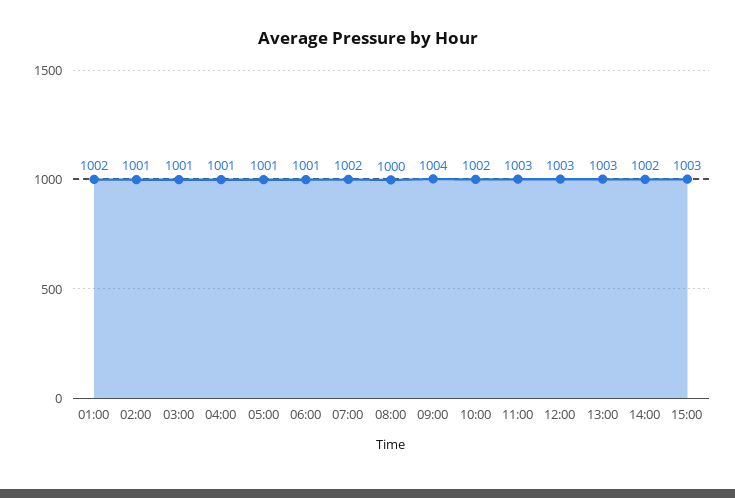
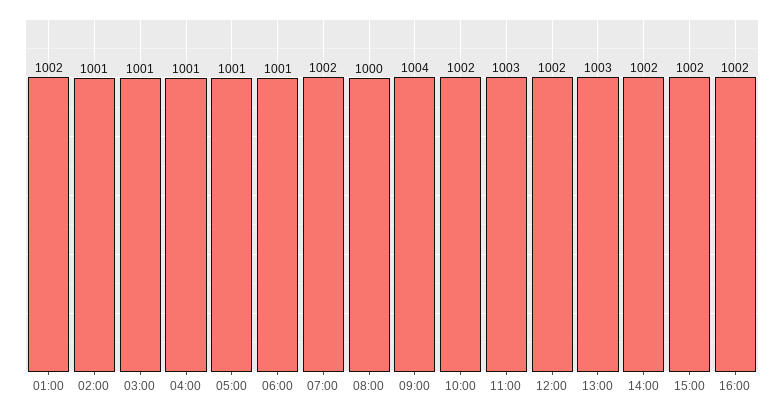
12:00: 1003 -> 1002
15:00: 1003 -> 1002
16:00: none -> 1002

